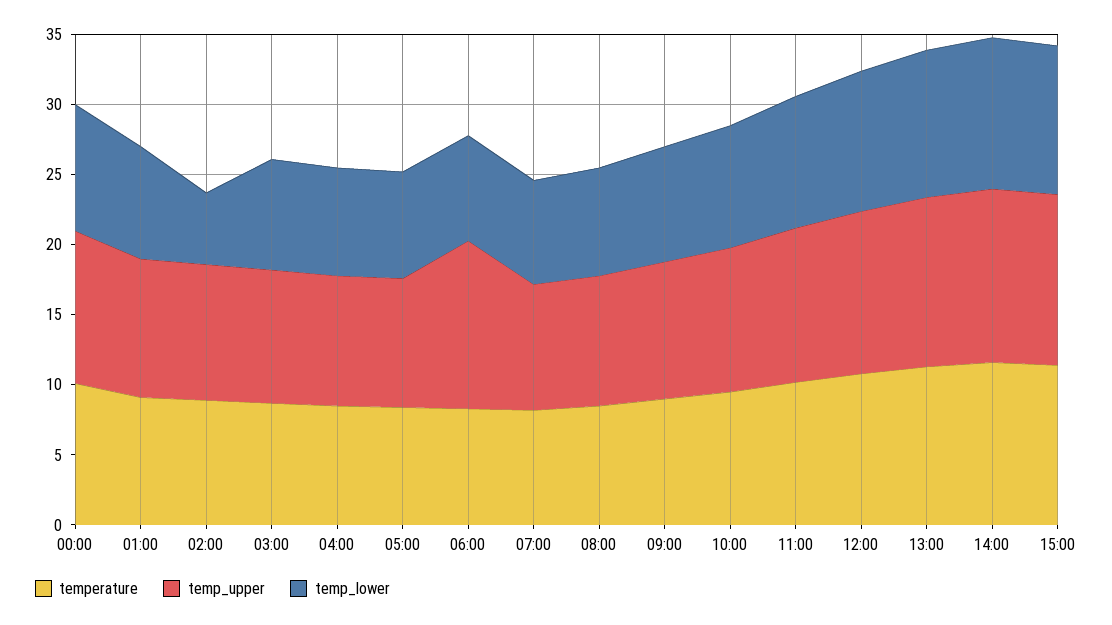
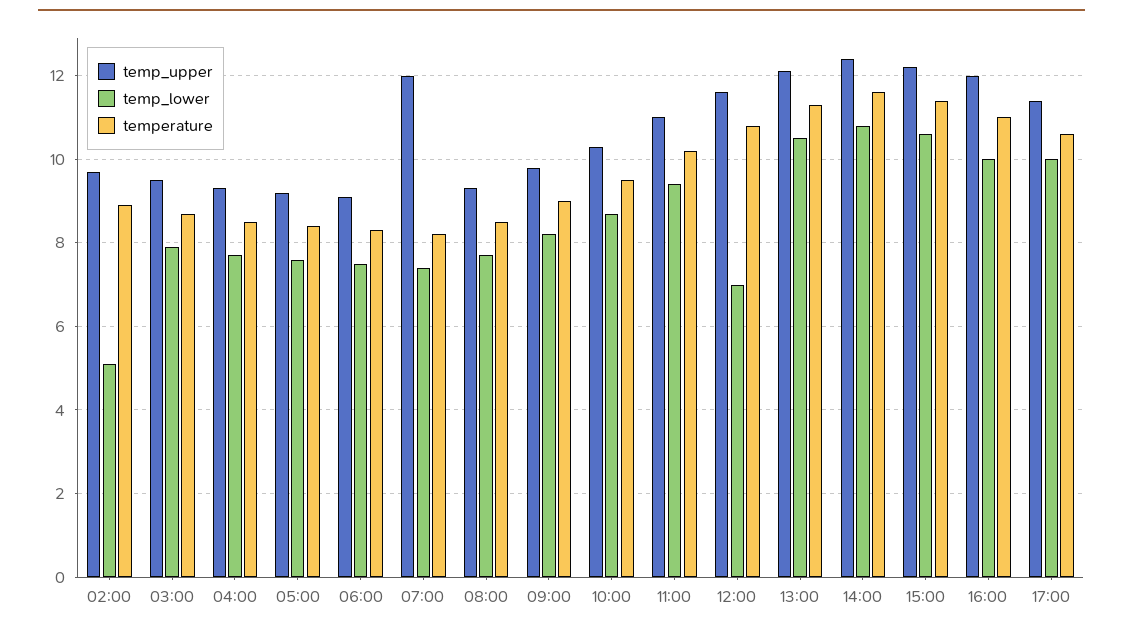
temperature, 00:00: 10 -> none
temp_upper, 00:00: 11 -> none
temp_lower, 00:00: 9 -> none
temperature, 01:00: 9 -> none
temp_upper, 01:00: 10 -> none
temp_lower, 01:00: 8 -> none
temp_upper, 06:00: 12 -> 9
temp_upper, 07:00: 9 -> 12
temp_lower, 12:00: 10 -> 7
temp_upper, 16:00: none -> 12
temp_lower, 16:00: none -> 10
temperature, 16:00: none -> 11
temp_upper, 17:00: none -> 11.5
temp_lower, 17:00: none -> 10
temperature, 17:00: none -> 10.5

